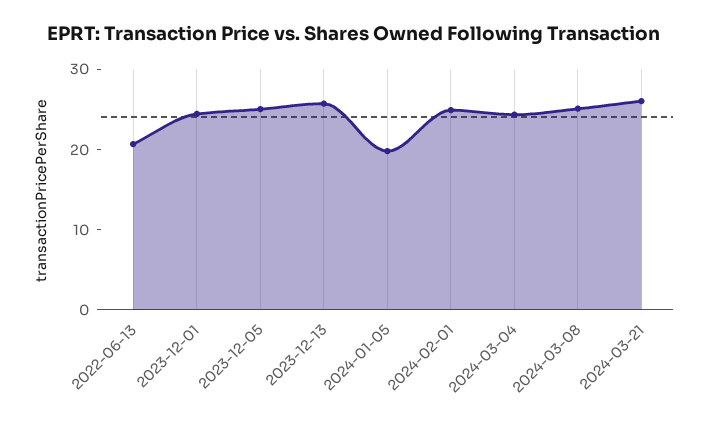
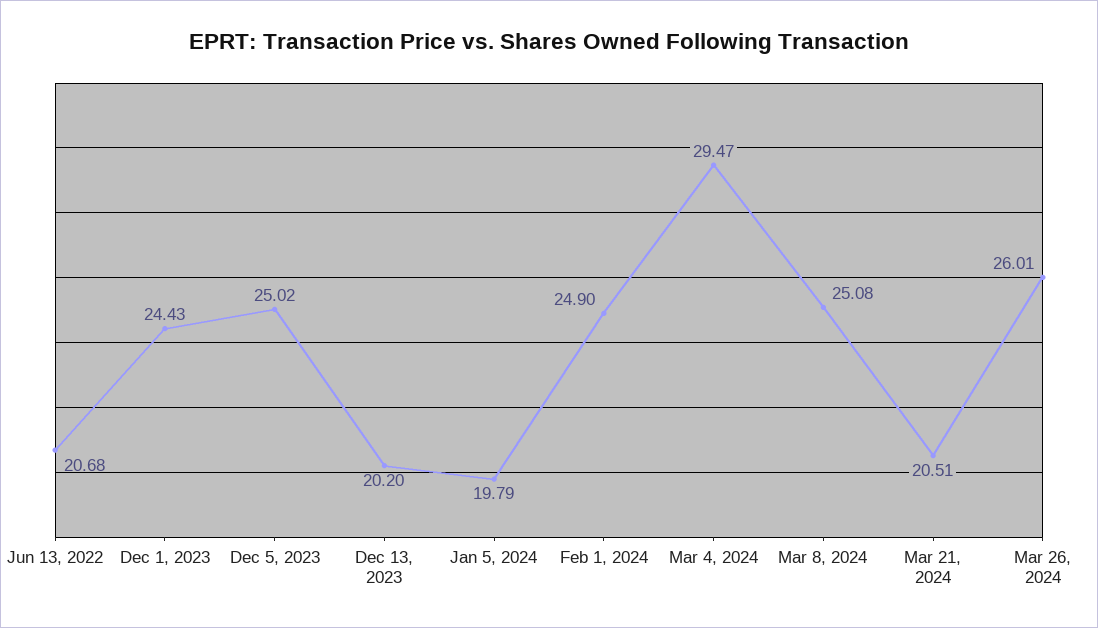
2023-12-13: 26 -> 20.2
2024-03-04: 24 -> 29.47
2024-03-21: 26 -> 20.51
Mar 26, 2024: none -> 26.01

